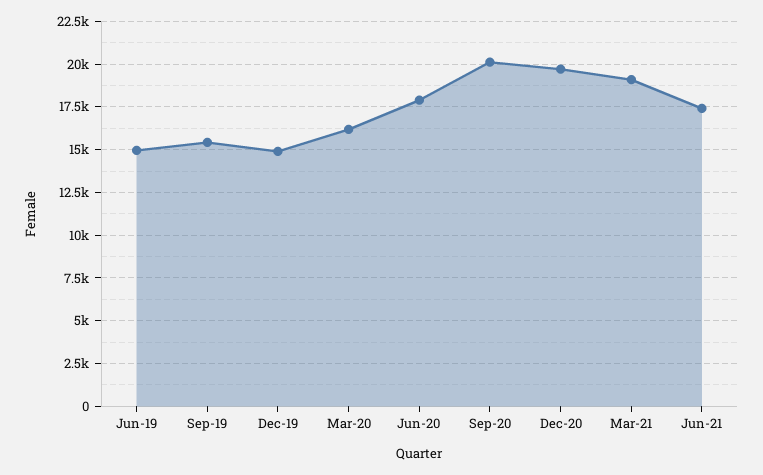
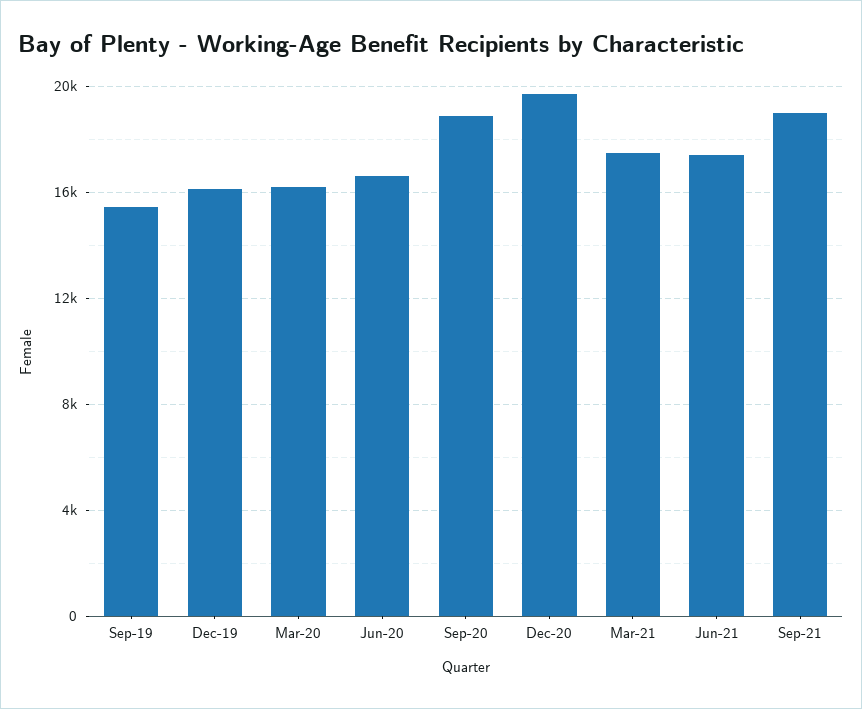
Jun-19: 15000 -> none
Dec-19: 15000 -> 16000
Jun-20: 18000 -> 16500
Sep-20: 20000 -> 19000
Mar-21: 19000 -> 17500
Sep-21: none -> 19000

